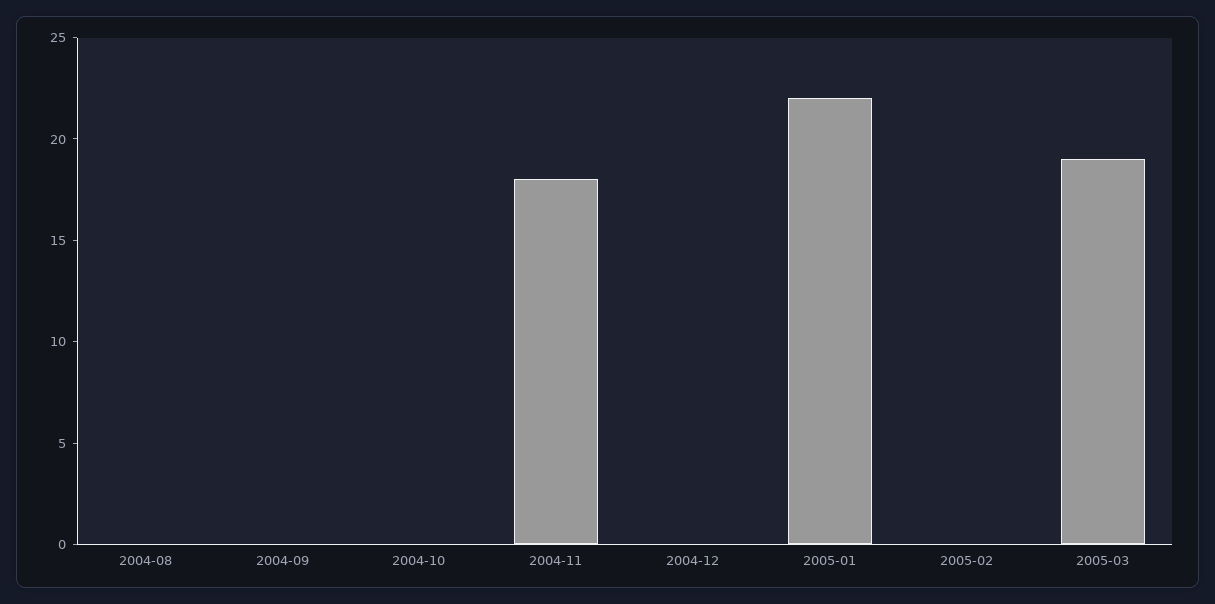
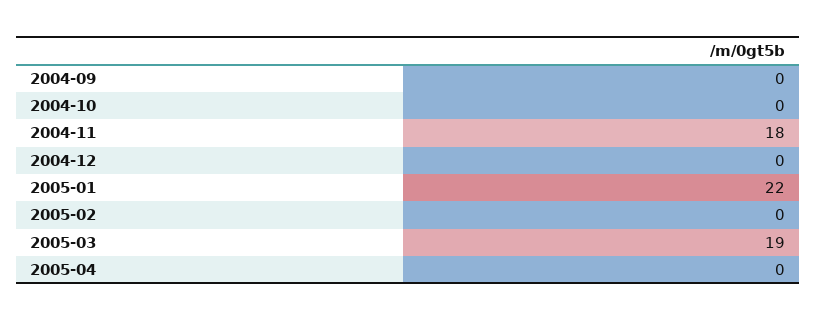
2004-08: 0 -> none
2005-04: none -> 0

